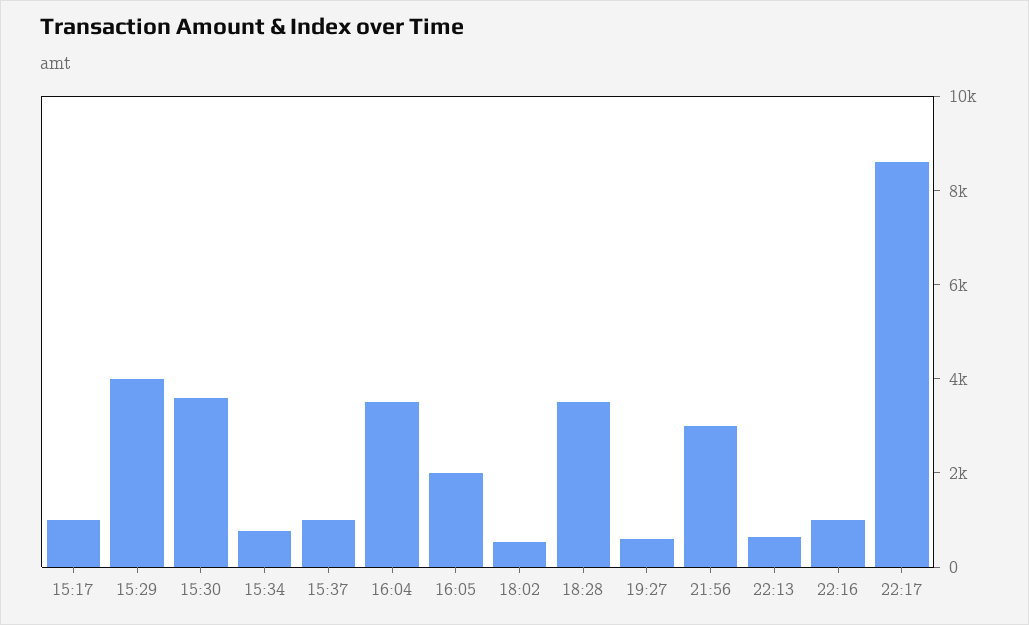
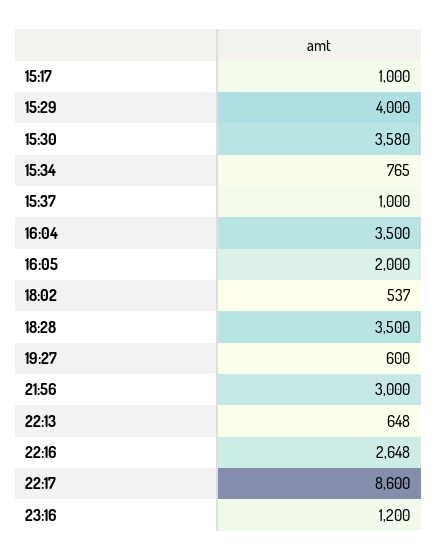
22:16: 1000 -> 2648
23:16: none -> 1200

